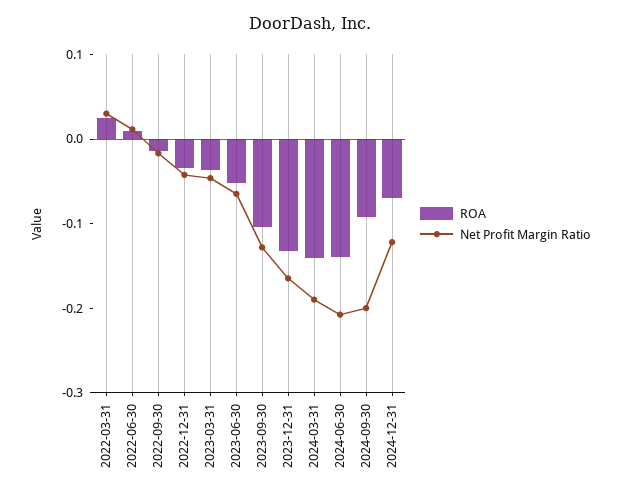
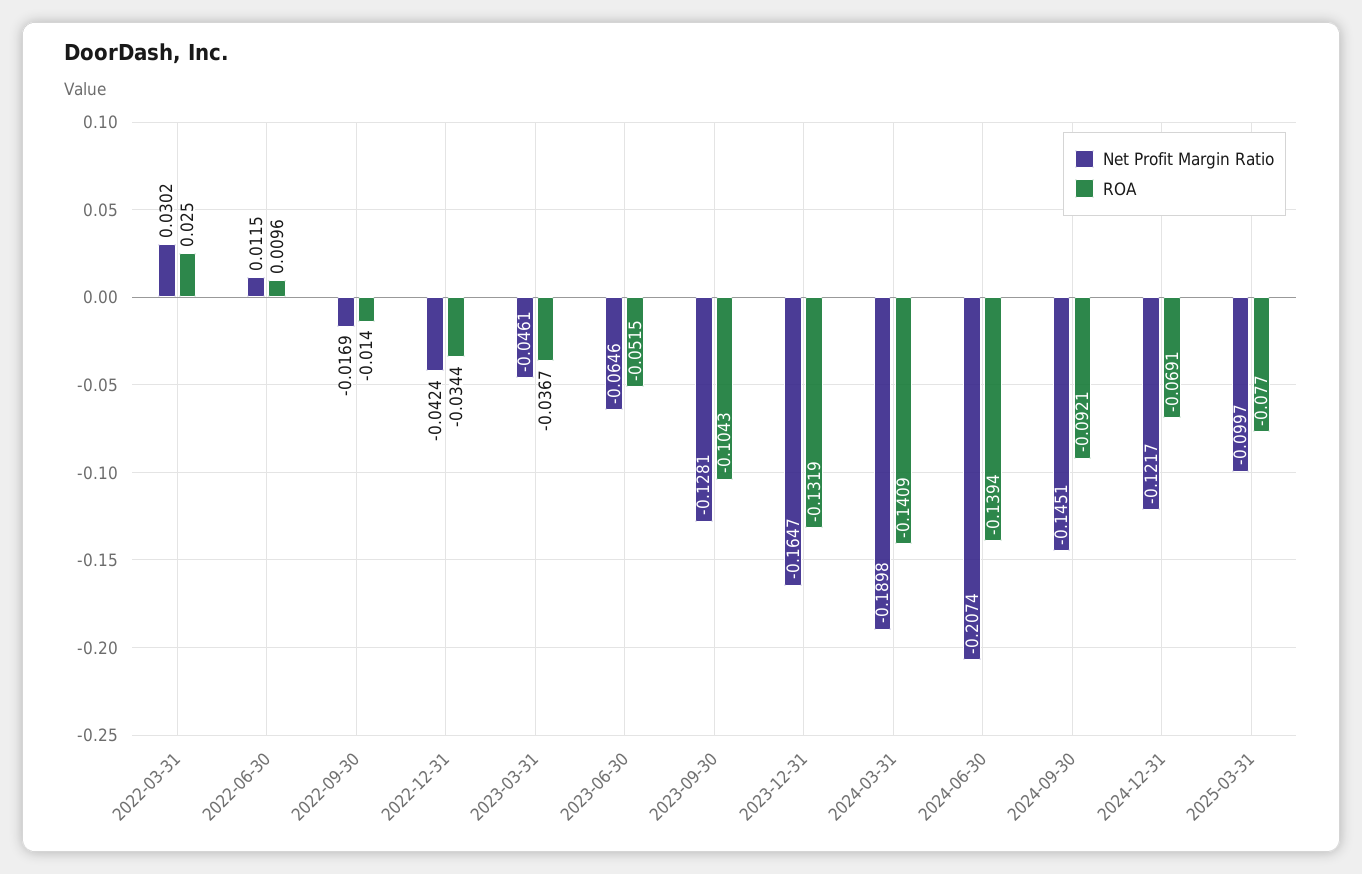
Net Profit Margin Ratio, 2024-09-30: -0.2 -> -0.1451
Net Profit Margin Ratio, 2025-03-31: none -> -0.0997
ROA, 2025-03-31: none -> -0.077

